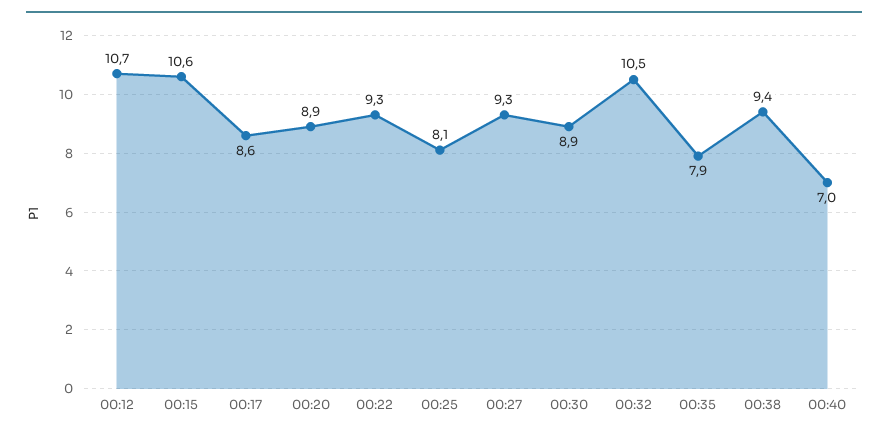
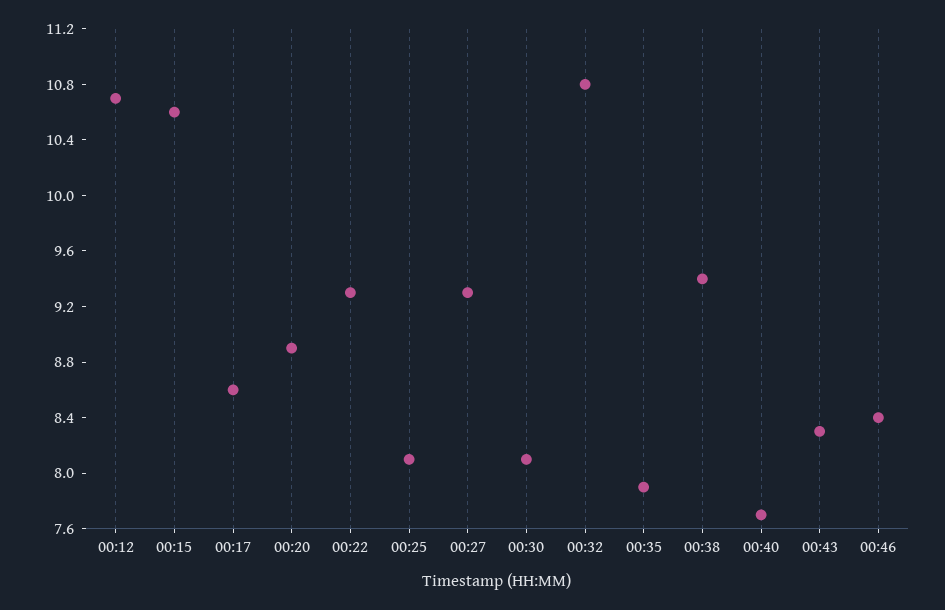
00:30: 8.9 -> 8.1
00:32: 10.5 -> 10.8
00:40: 7 -> 7.7
00:43: none -> 8.3
00:46: none -> 8.4

